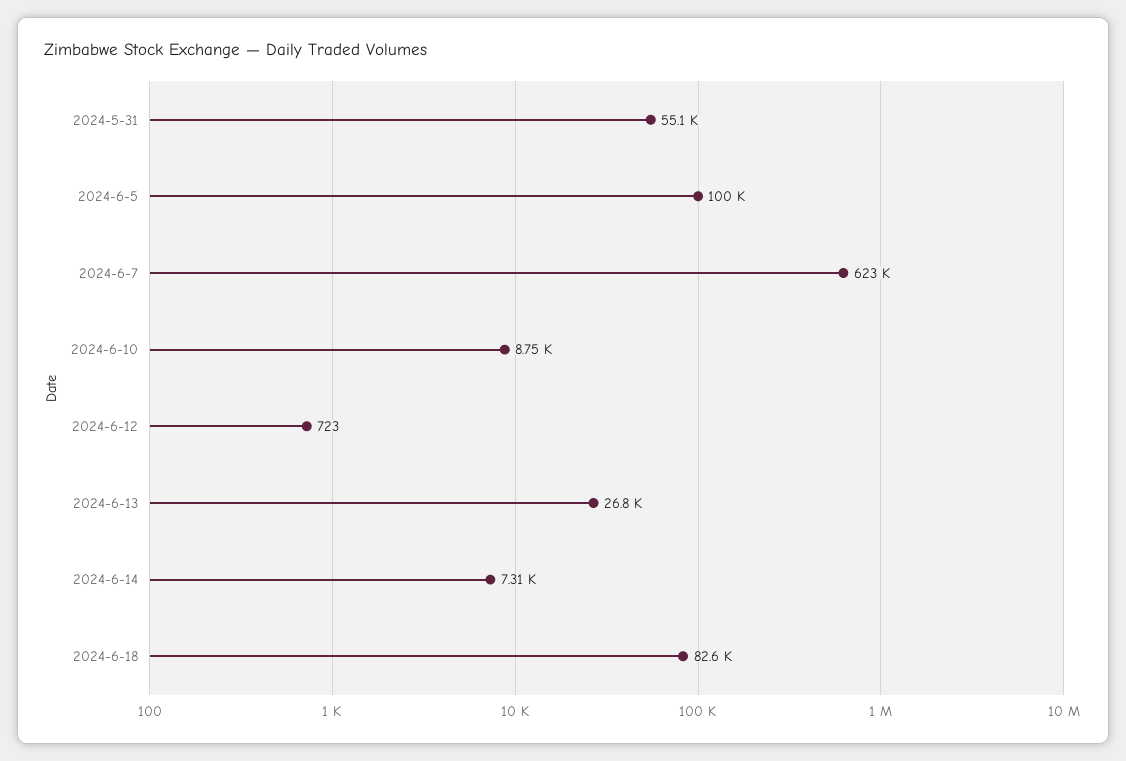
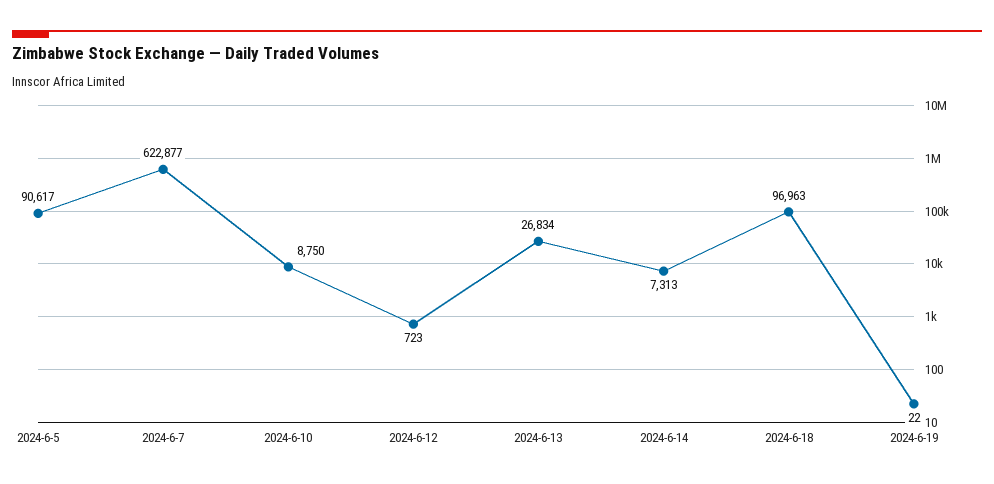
2024-5-31: 55100 -> none
2024-6-5: 100000 -> 90617
2024-6-18: 82600 -> 96963
2024-6-19: none -> 22

